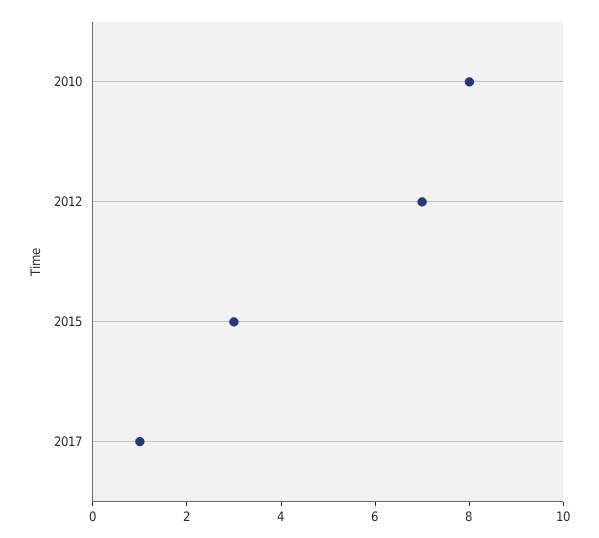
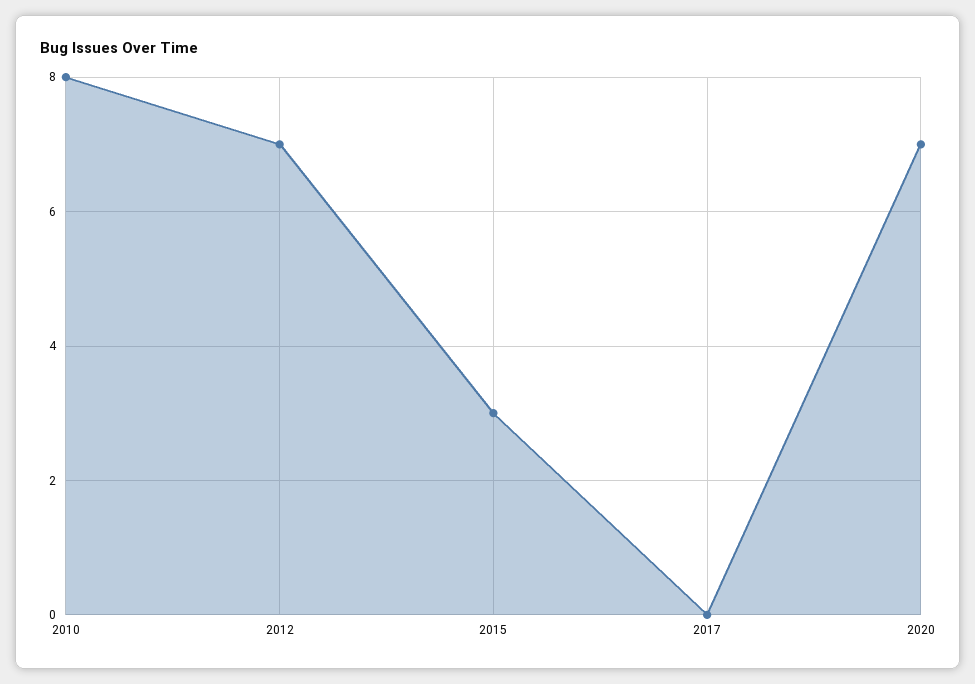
2017: 1 -> 0
2020: none -> 7

